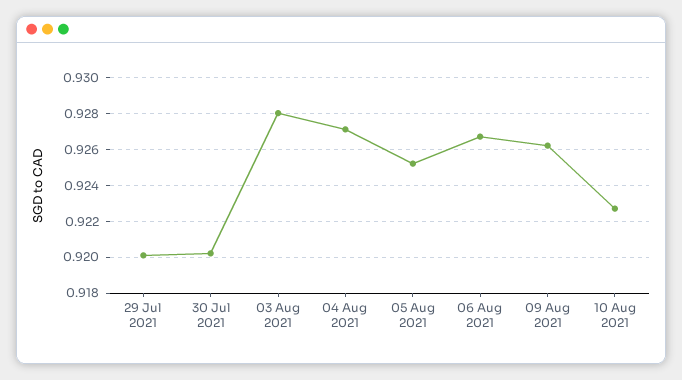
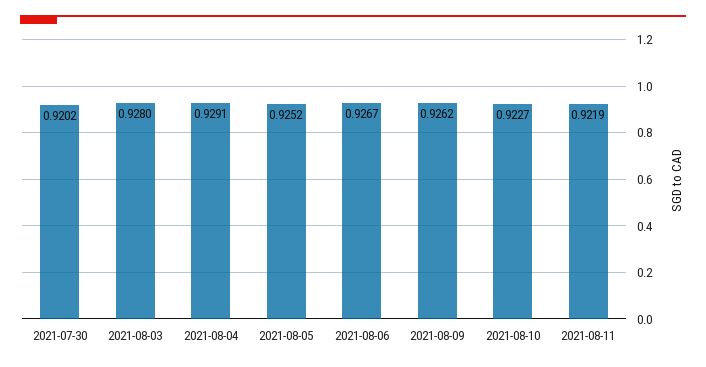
29 Jul 2021: 0.92 -> none
04 Aug 2021: 0.927 -> 0.9291
2021-08-11: none -> 0.9219

